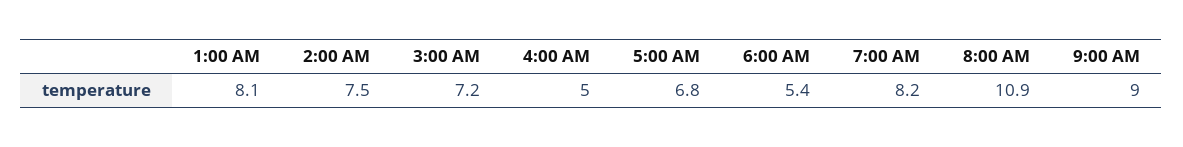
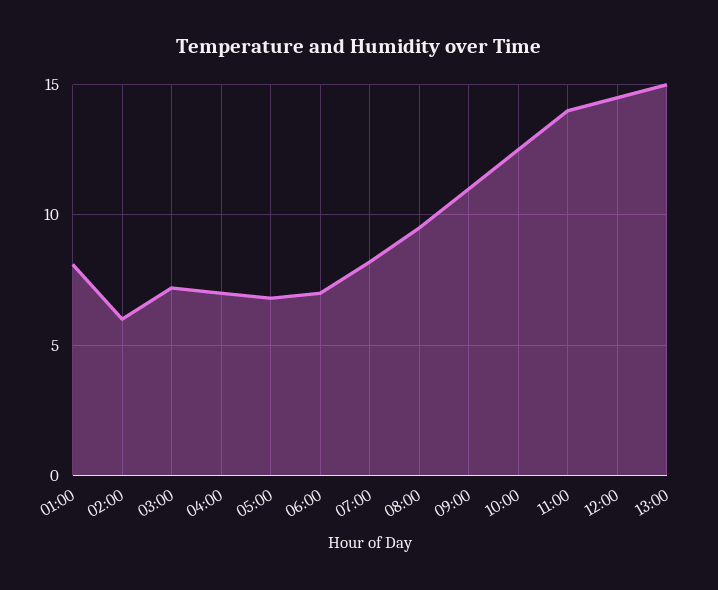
2:00 AM: 7.5 -> 6
4:00 AM: 5 -> 7
6:00 AM: 5.4 -> 7
8:00 AM: 10.9 -> 9.5
9:00 AM: 9 -> 11
10:00: none -> 12.5
11:00: none -> 14
12:00: none -> 14.5
13:00: none -> 15

